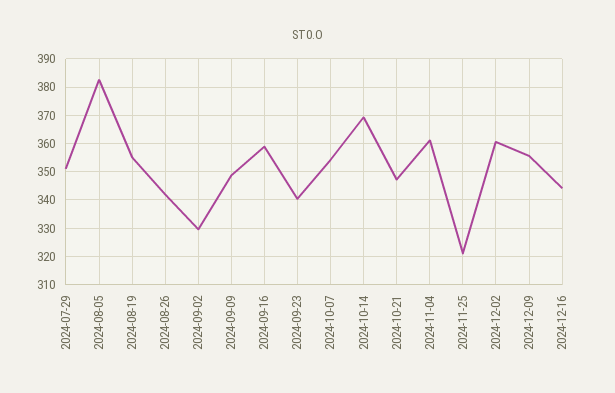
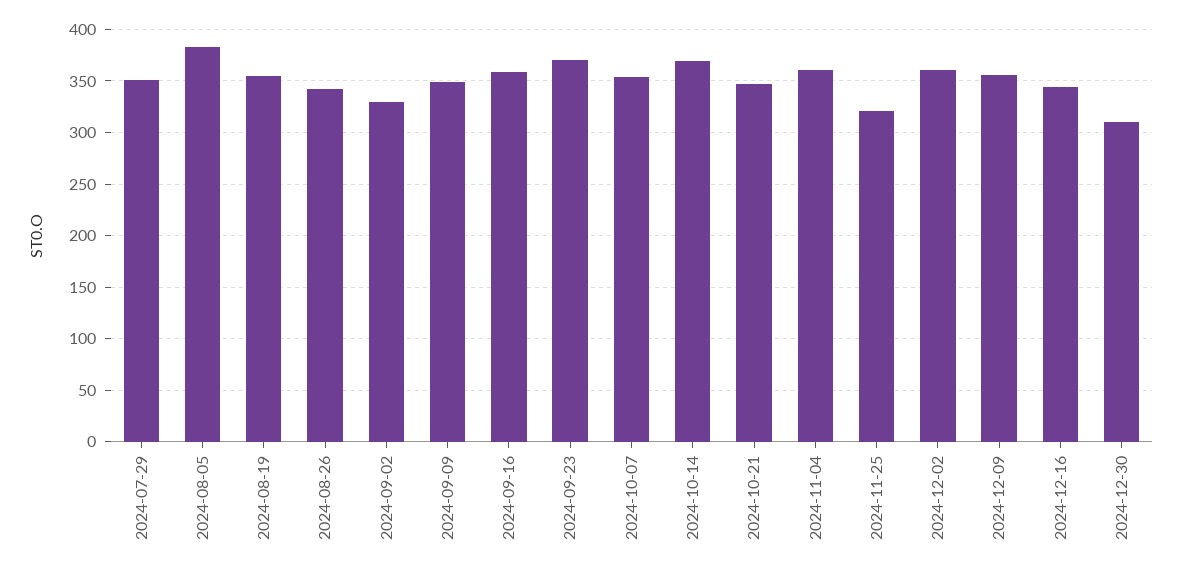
2024-09-23: 340 -> 370
2024-12-30: none -> 310

